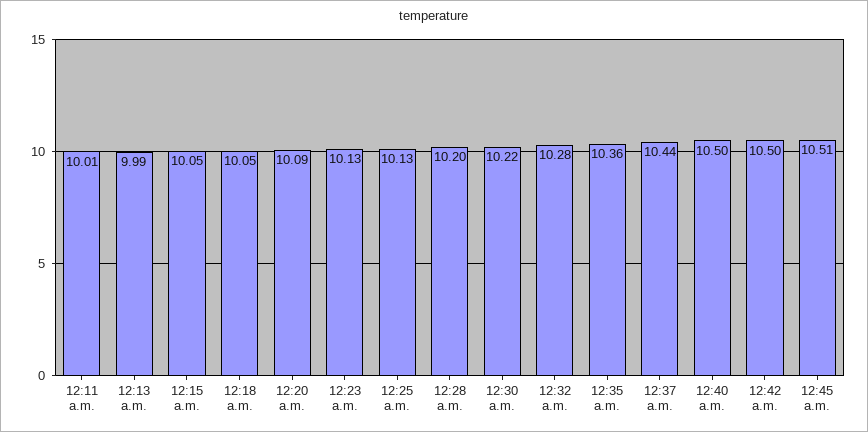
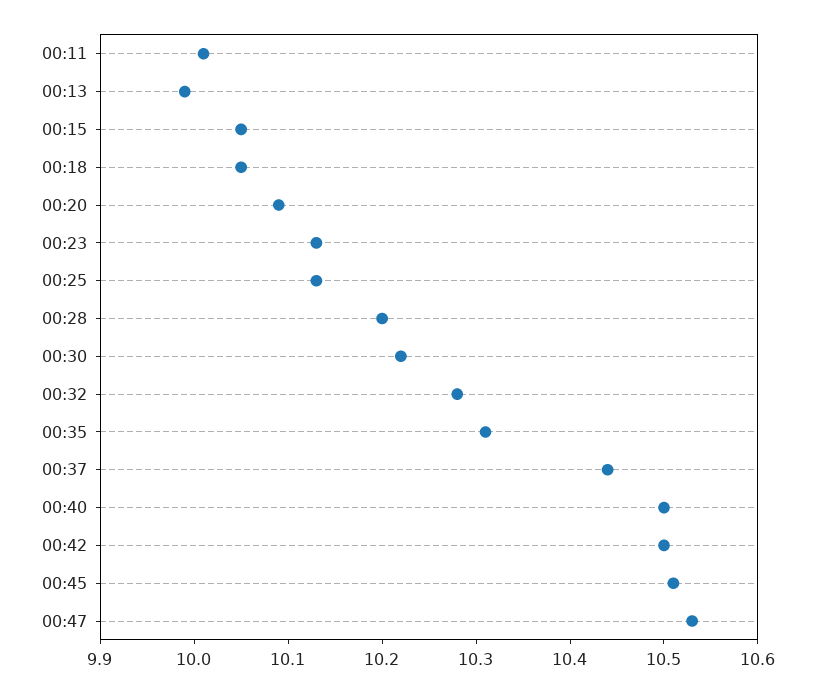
12:35 a.m.: 10.36 -> 10.31
00:47: none -> 10.53

